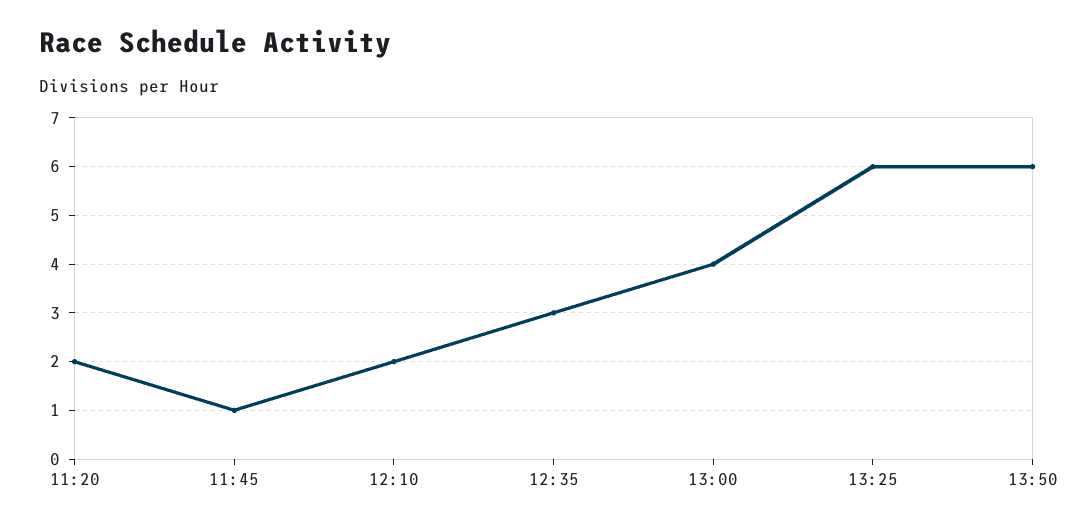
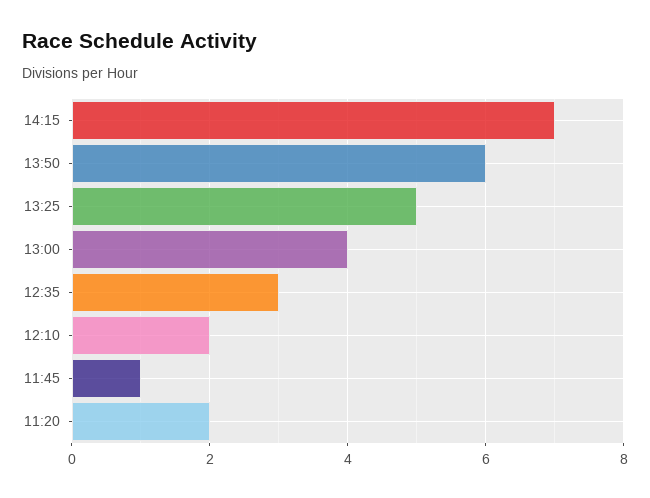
13:25: 6 -> 5
14:15: none -> 7

